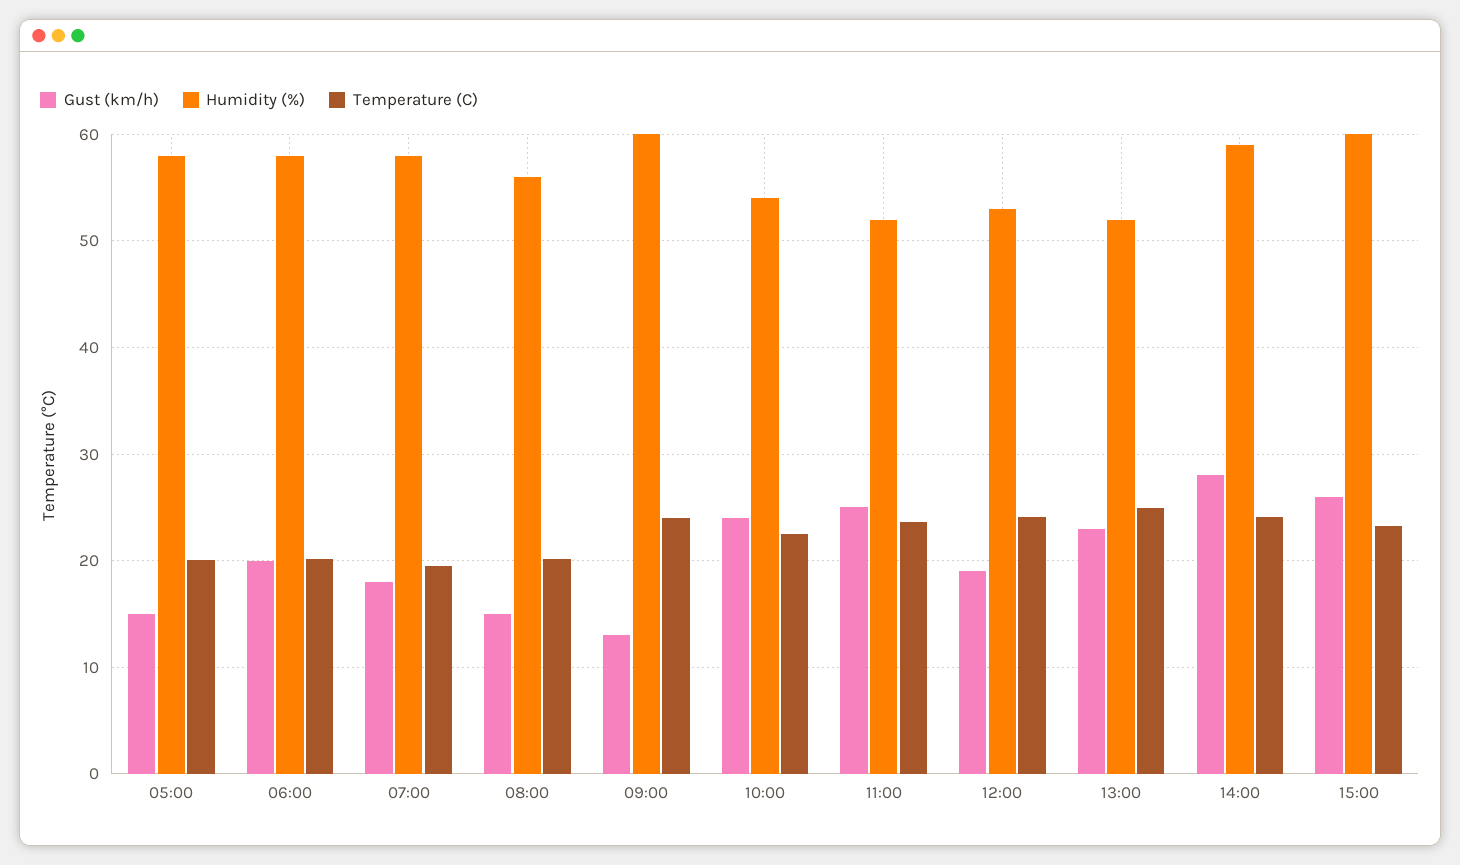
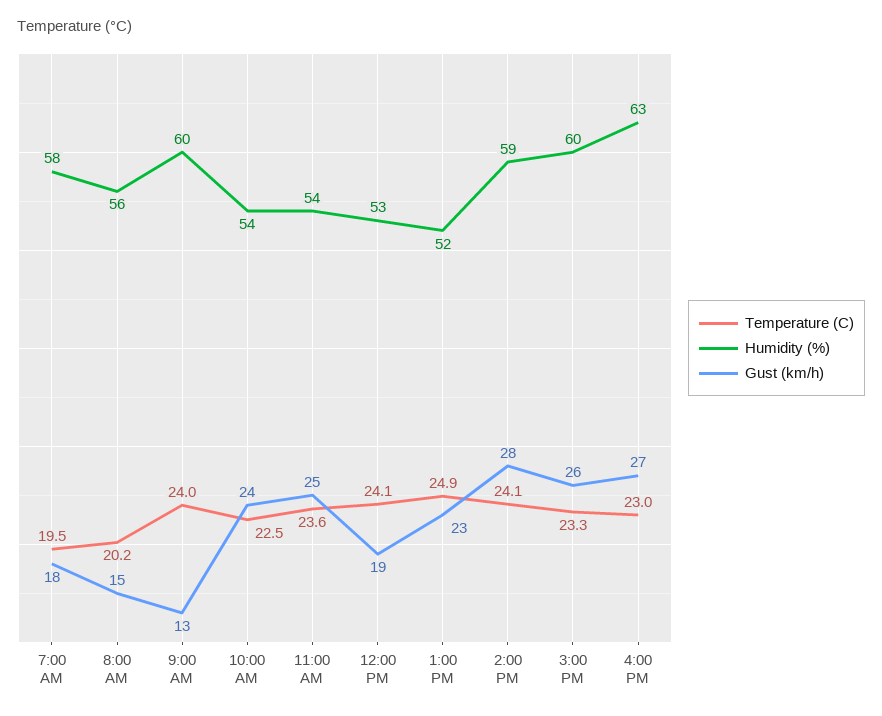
Gust (km/h), 05:00: 15 -> none
Humidity (%), 05:00: 58 -> none
Temperature (C), 05:00: 20 -> none
Gust (km/h), 06:00: 20 -> none
Humidity (%), 06:00: 58 -> none
Temperature (C), 06:00: 20 -> none
Humidity (%), 11:00: 52 -> 54
Temperature (C), 4:00 PM: none -> 23
Humidity (%), 4:00 PM: none -> 63
Gust (km/h), 4:00 PM: none -> 27

